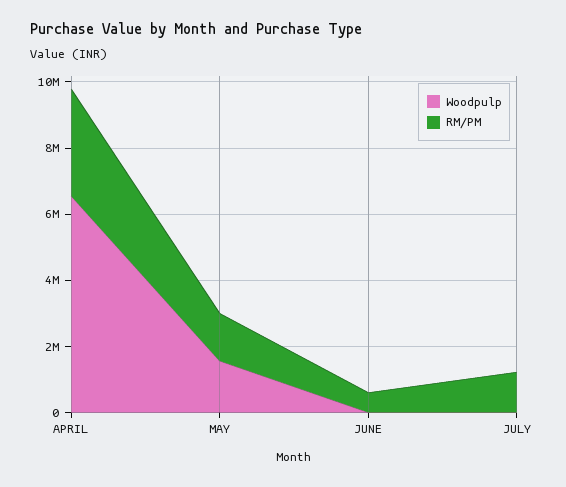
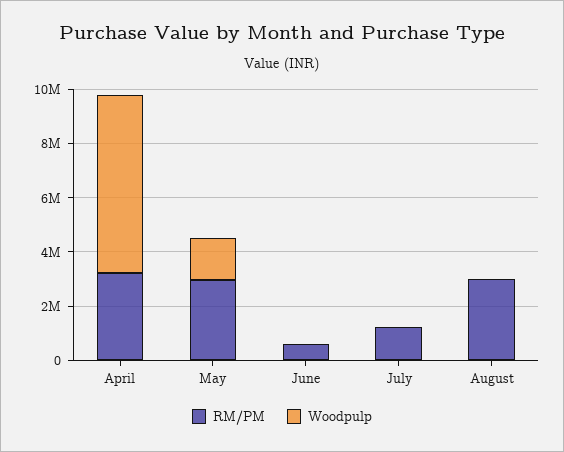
RM/PM, MAY: 1500000 -> 3000000
RM/PM, August: none -> 3000000
Woodpulp, August: none -> 0

